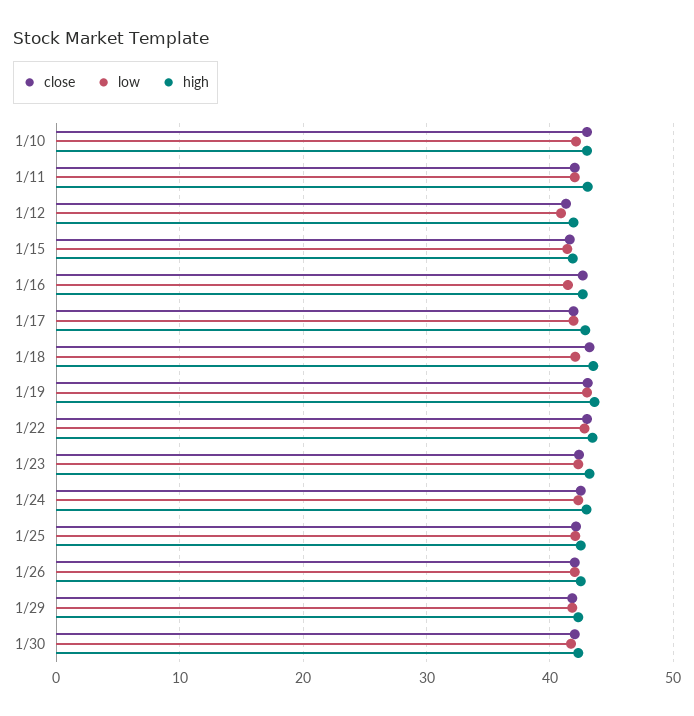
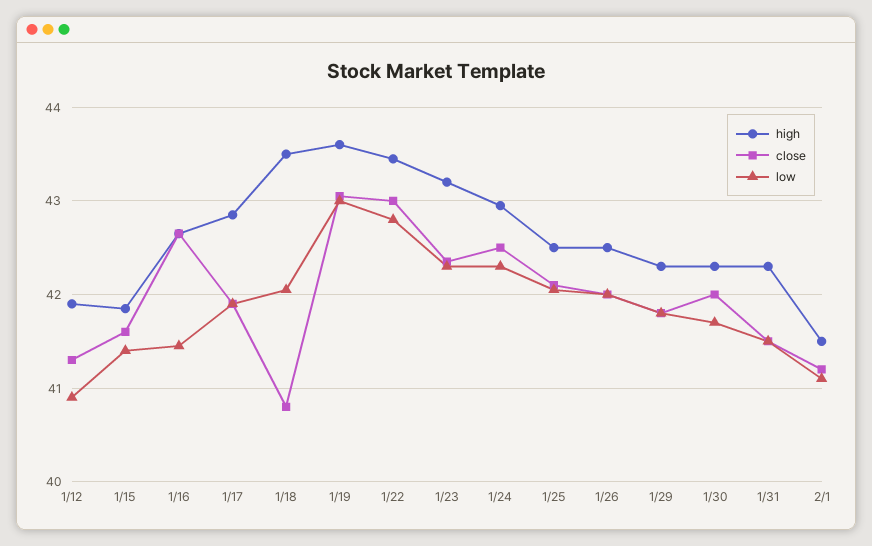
close, 1/10: 43 -> none
low, 1/10: 42 -> none
high, 1/10: 43 -> none
close, 1/11: 42 -> none
low, 1/11: 42 -> none
high, 1/11: 43 -> none
close, 1/18: 43 -> 40.8
high, 1/31: none -> 42.3
close, 1/31: none -> 41.5
low, 1/31: none -> 41.5
high, 2/1: none -> 41.5
close, 2/1: none -> 41.2
low, 2/1: none -> 41.1

